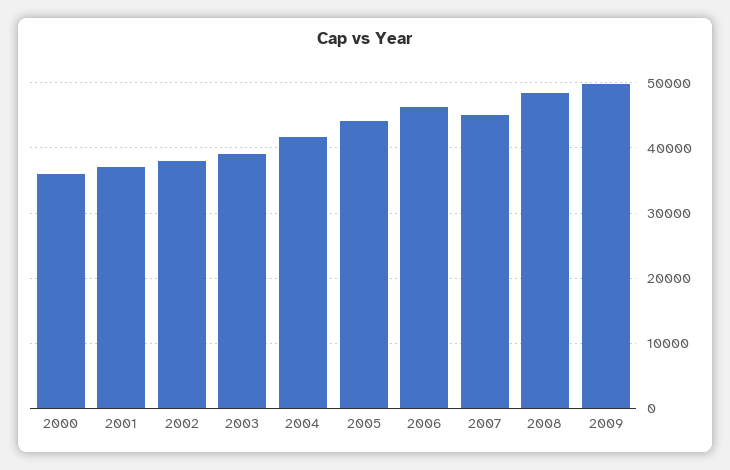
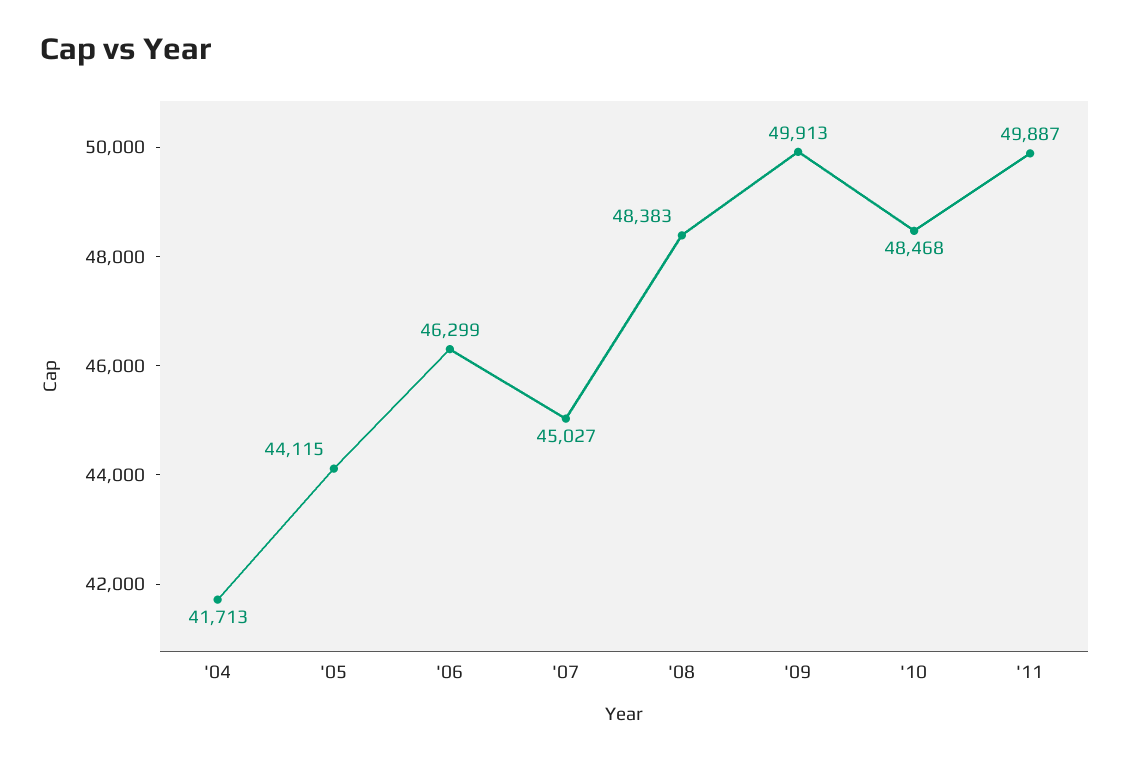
2000: 36000 -> none
2001: 37000 -> none
2002: 38000 -> none
2003: 39000 -> none
'10: none -> 48468
'11: none -> 49887

